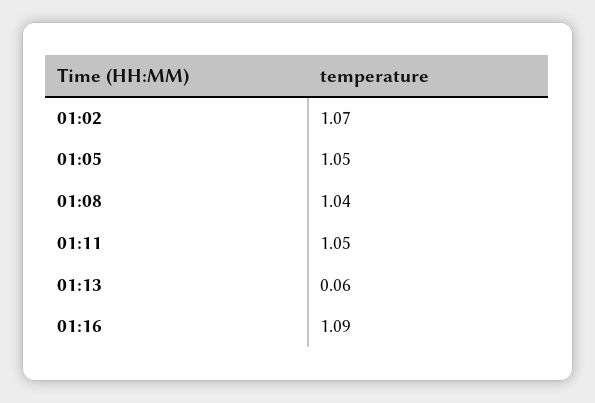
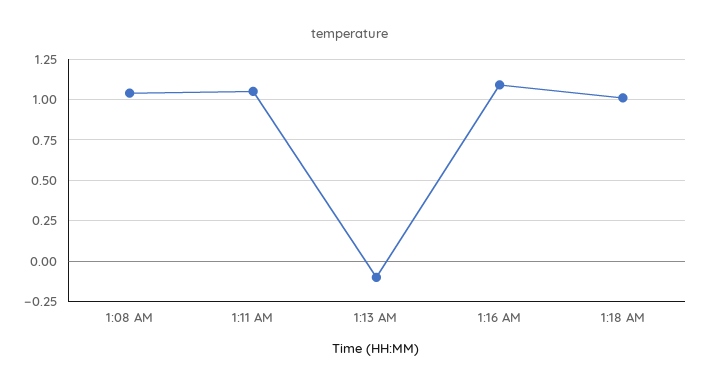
01:02: 1.07 -> none
01:05: 1.05 -> none
01:13: 0.06 -> -0.1
1:18 AM: none -> 1

